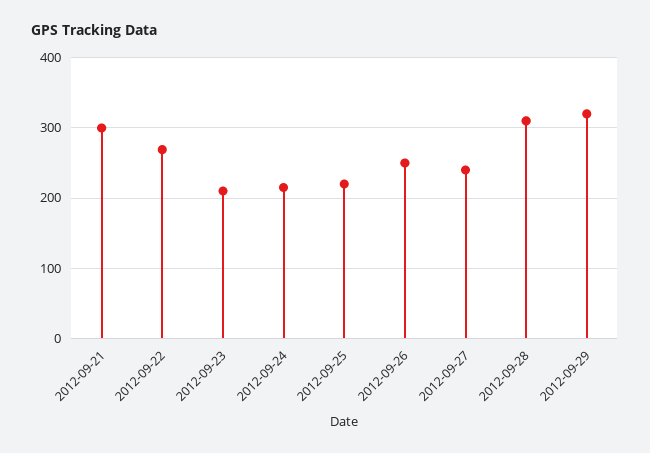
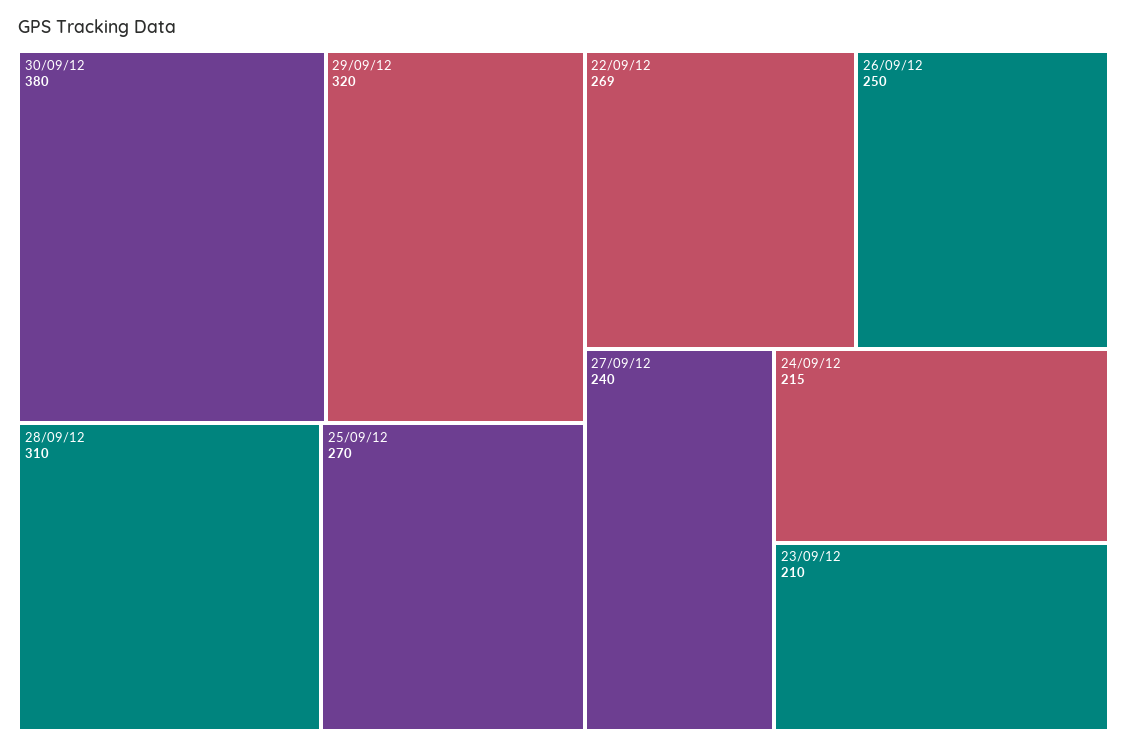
2012-09-21: 300 -> none
2012-09-25: 220 -> 270
30/09/12: none -> 380

